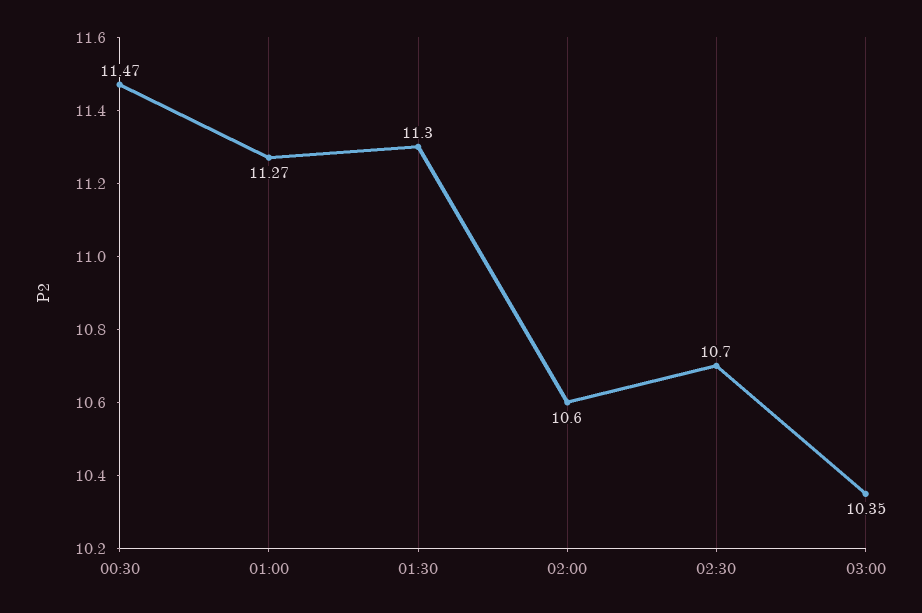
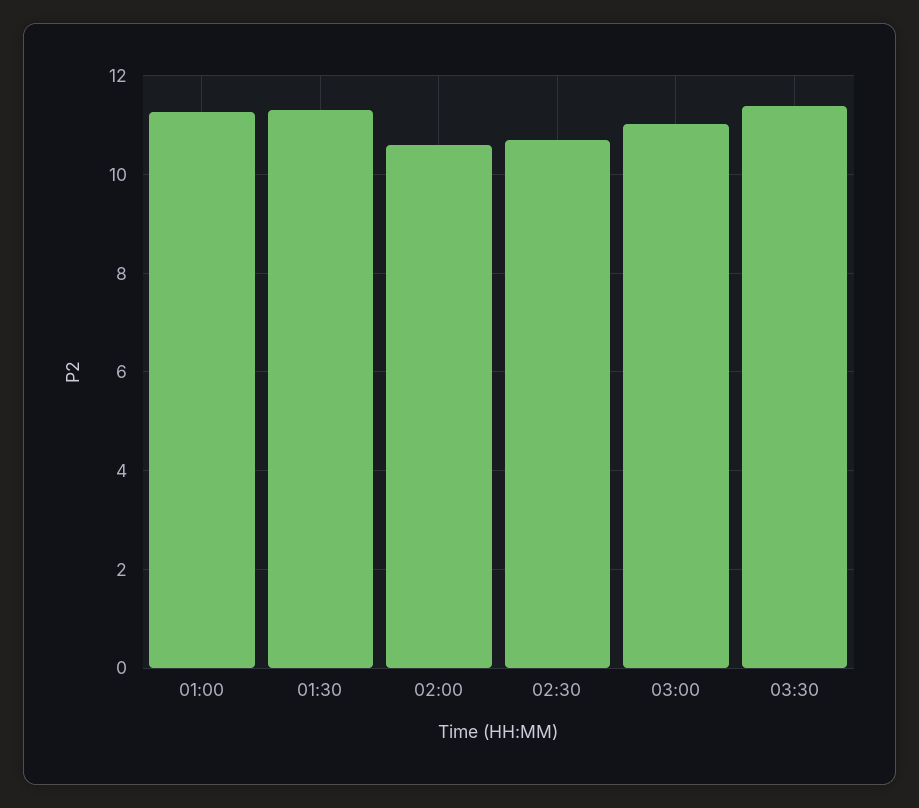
00:30: 11.47 -> none
03:00: 10.35 -> 11
03:30: none -> 11.4

